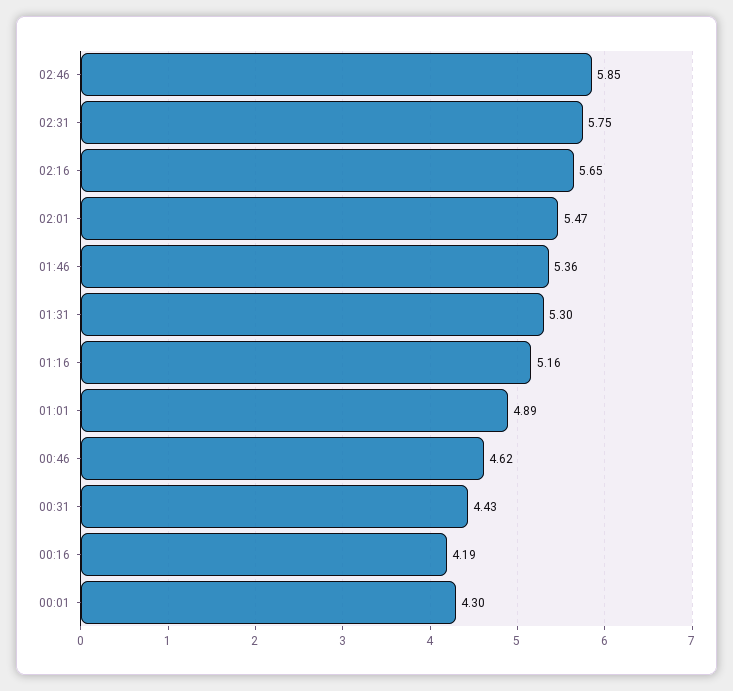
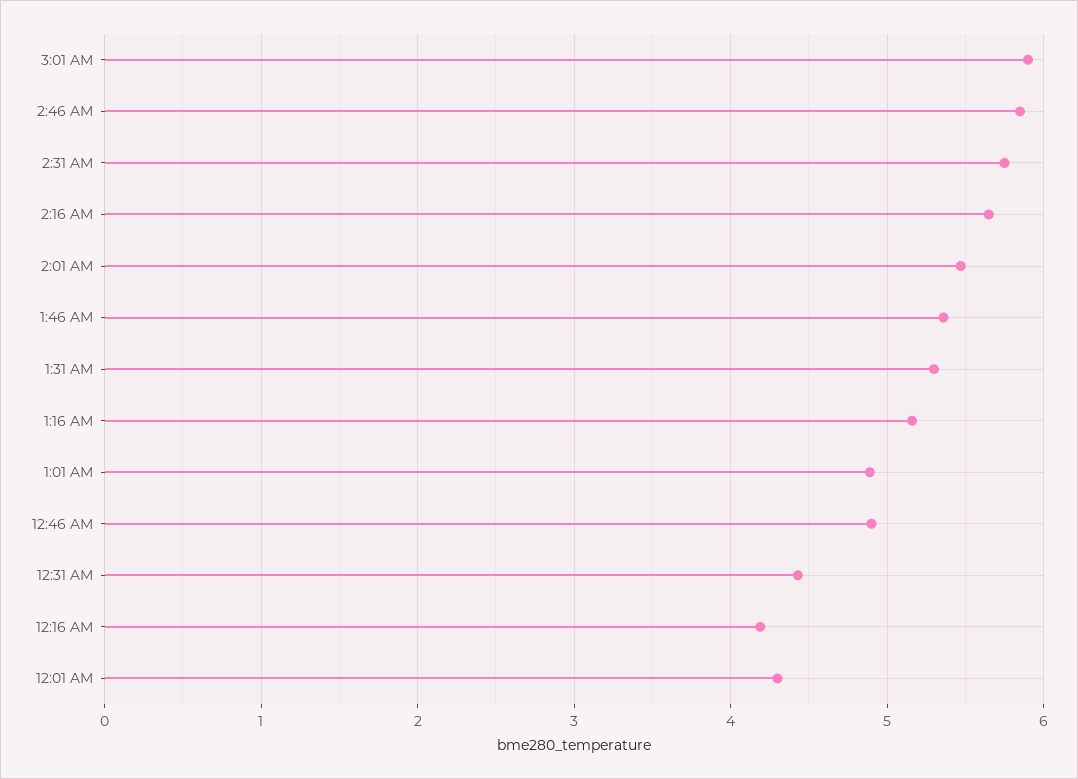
00:46: 4.62 -> 4.9
3:01 AM: none -> 5.9

